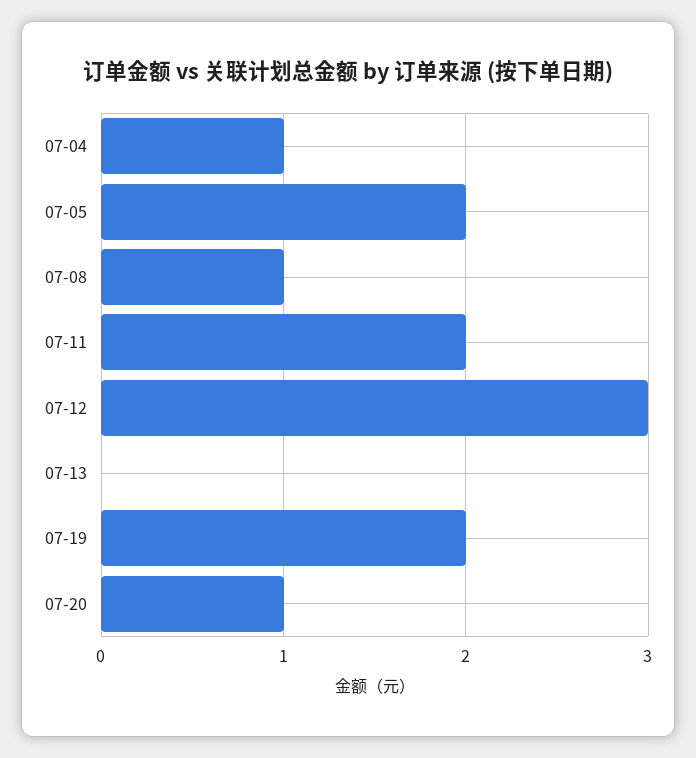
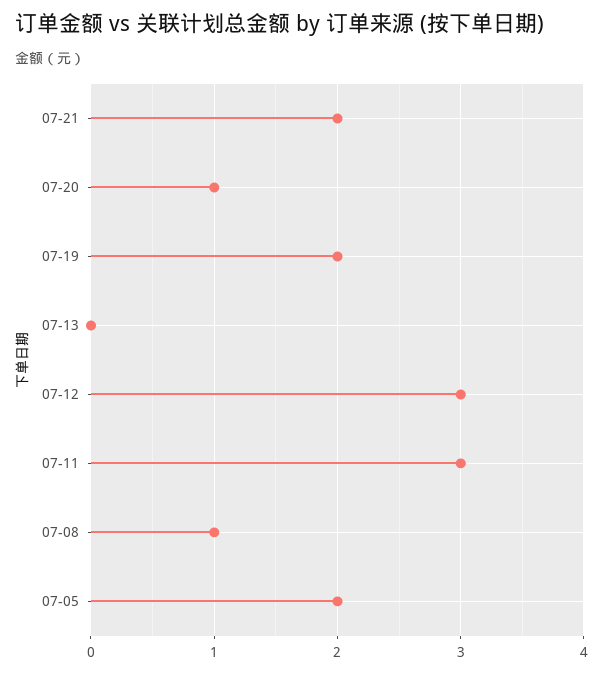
07-04: 1 -> none
07-11: 2 -> 3
07-21: none -> 2

